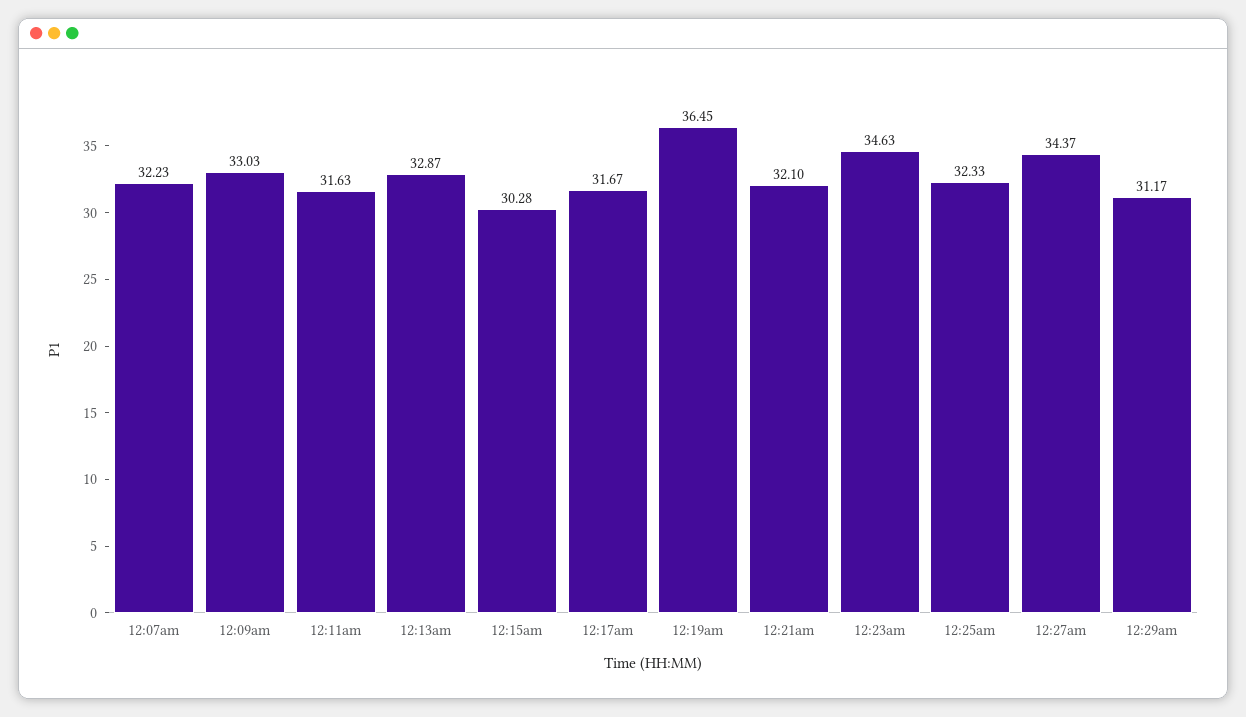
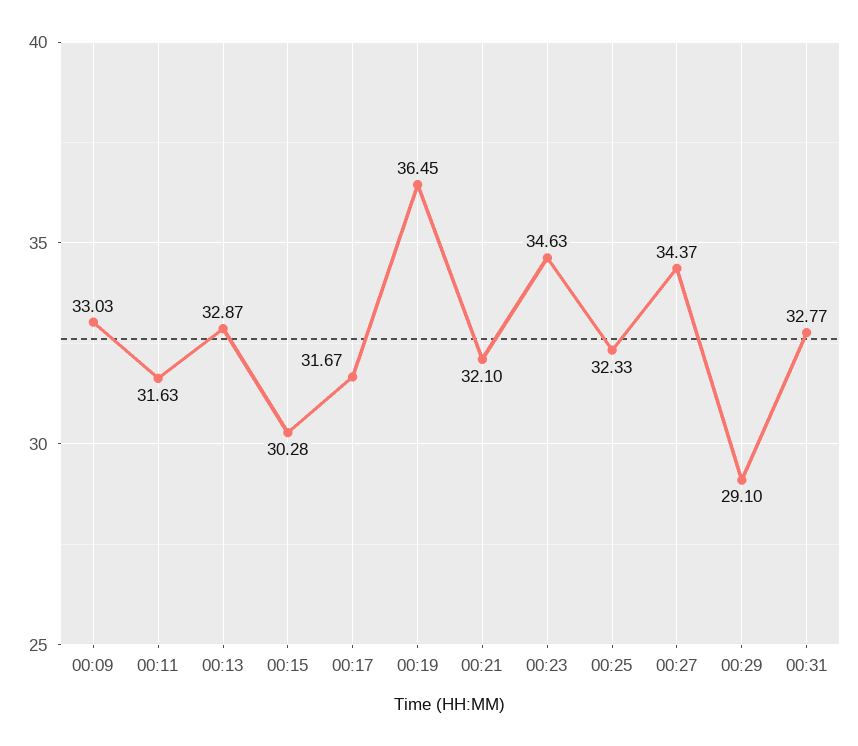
12:07am: 32.23 -> none
12:29am: 31.17 -> 29.1
00:31: none -> 32.77

